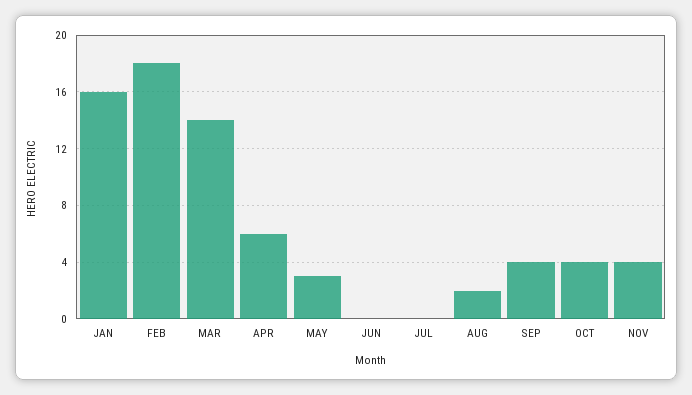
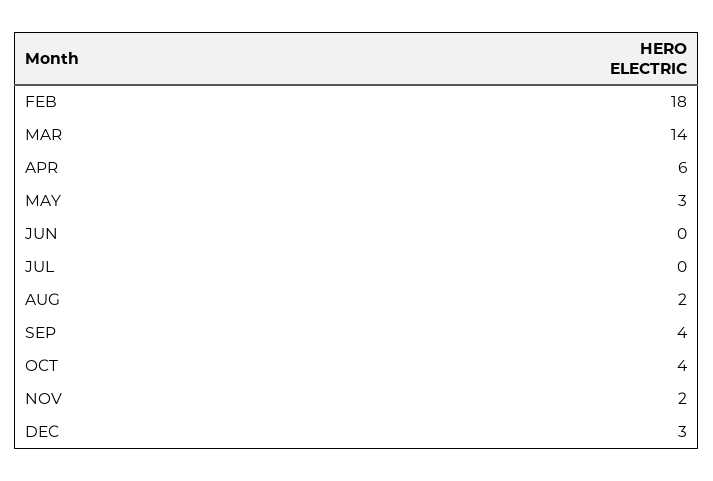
JAN: 16 -> none
NOV: 4 -> 2
DEC: none -> 3

